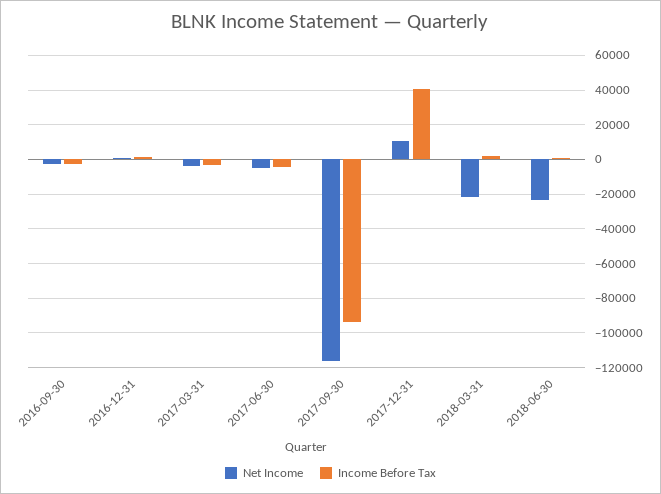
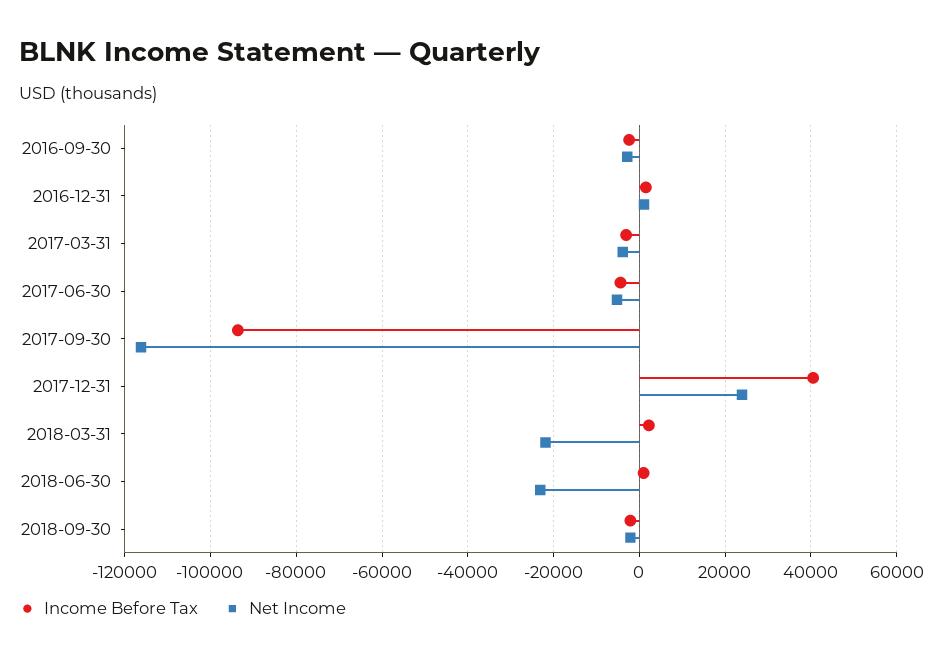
Net Income, 2017-12-31: 10000 -> 24000
Income Before Tax, 2018-09-30: none -> -2000
Net Income, 2018-09-30: none -> -2000

